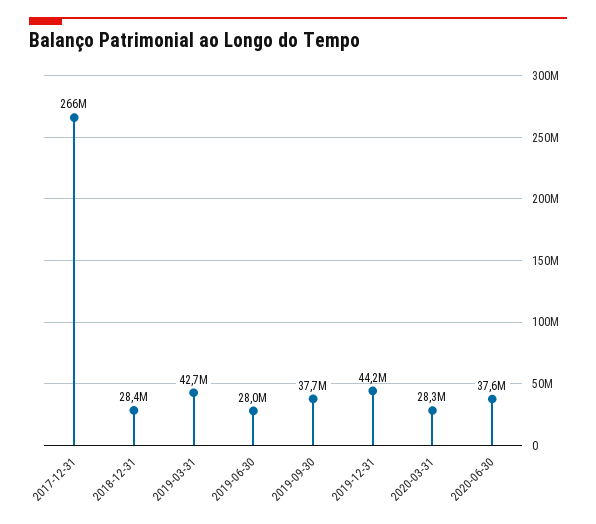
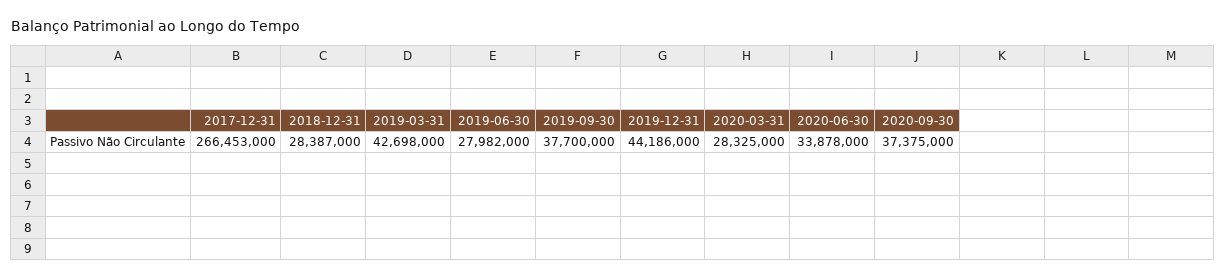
2020-06-30: 37600000 -> 33878000
2020-09-30: none -> 37375000

